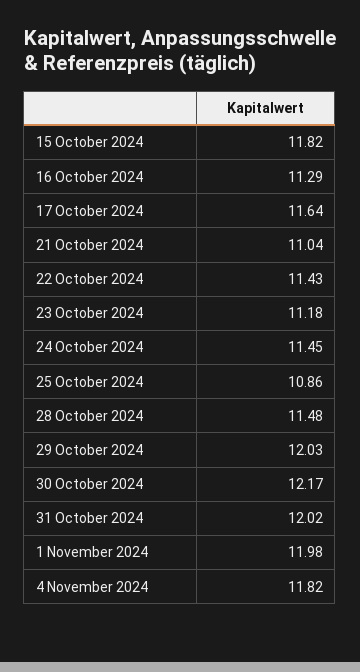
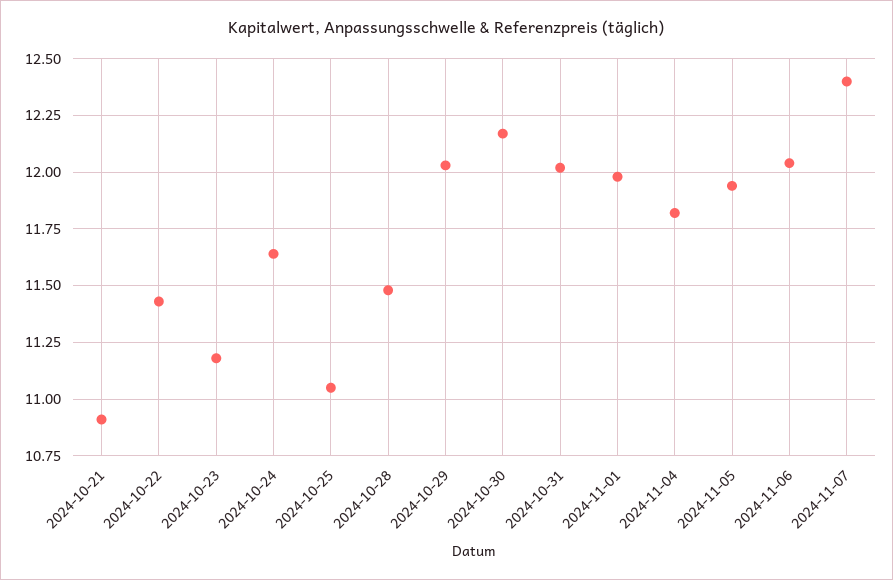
15 October 2024: 11.82 -> none
16 October 2024: 11.29 -> none
17 October 2024: 11.64 -> none
21 October 2024: 11.04 -> 10.9
24 October 2024: 11.45 -> 11.65
25 October 2024: 10.86 -> 11.05
2024-11-05: none -> 11.95
2024-11-06: none -> 12.05
2024-11-07: none -> 12.4

